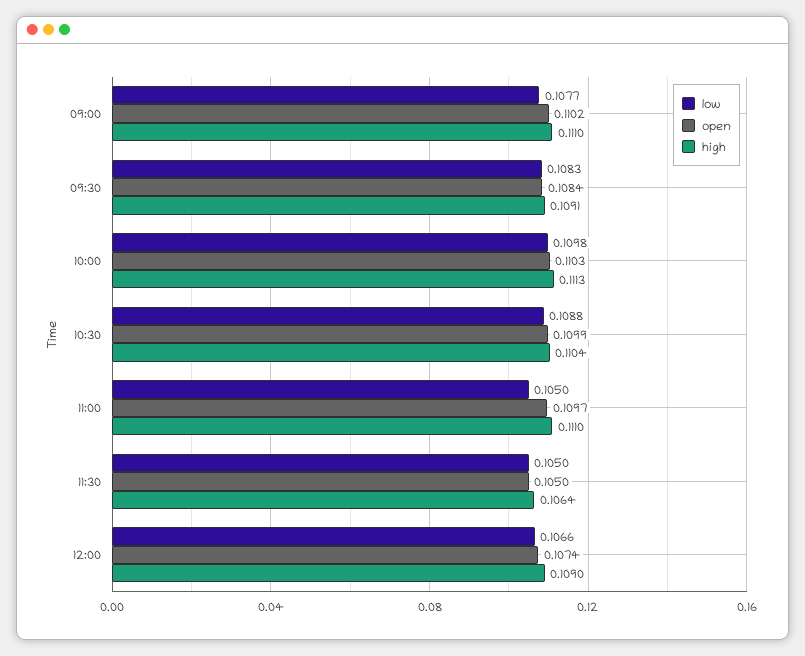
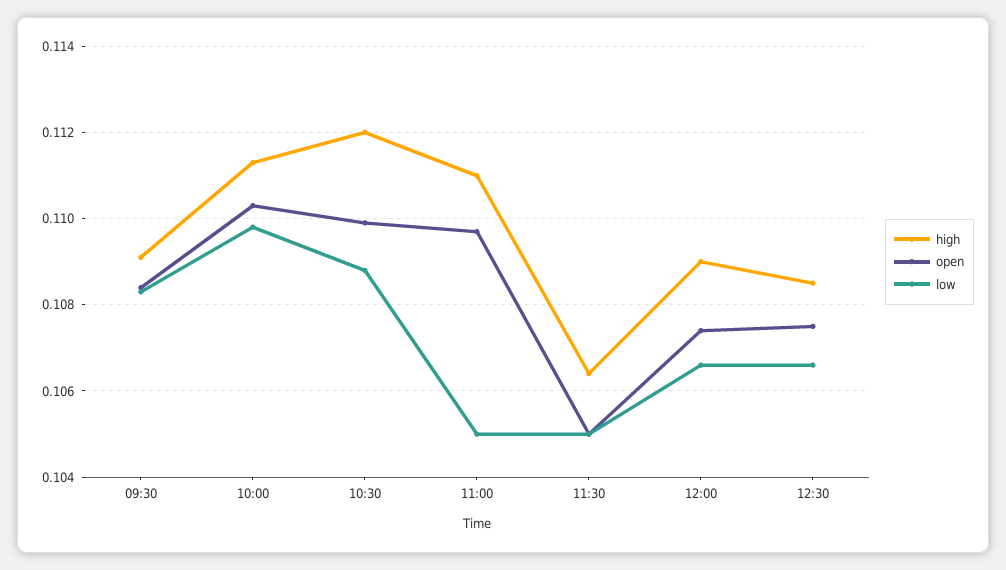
low, 09:00: 0.1077 -> none
open, 09:00: 0.1102 -> none
high, 09:00: 0.111 -> none
high, 10:30: 0.1104 -> 0.112
high, 12:30: none -> 0.1085
open, 12:30: none -> 0.1075
low, 12:30: none -> 0.1065

